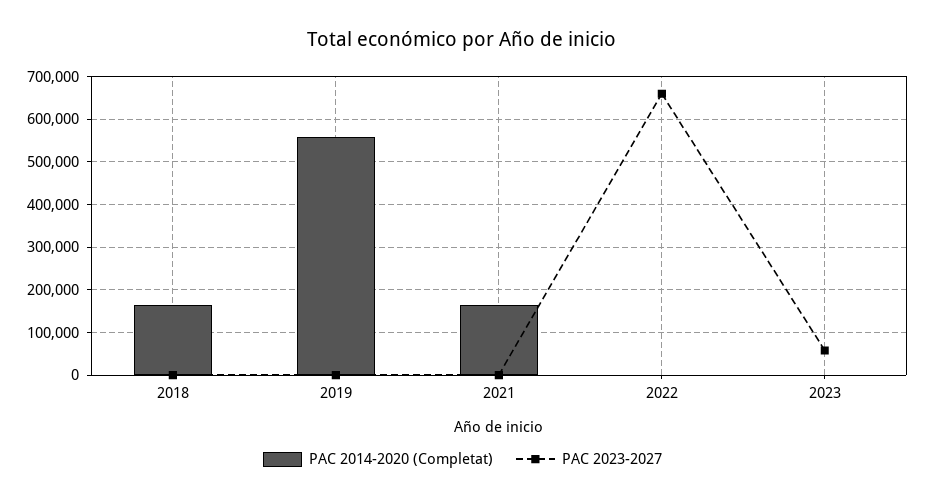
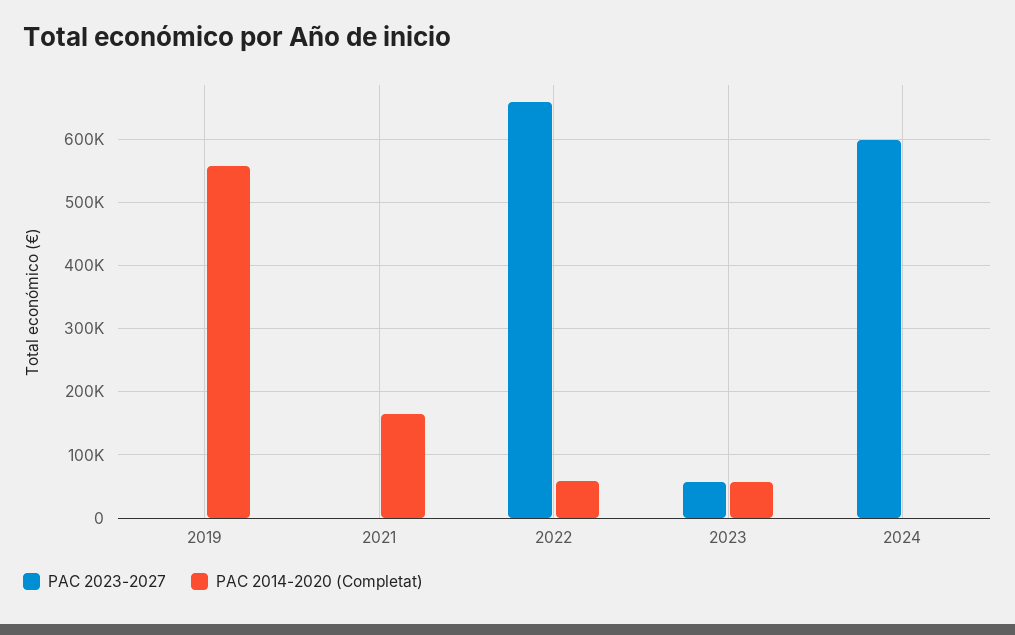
PAC 2014-2020 (Completat), 2018: 160000 -> none
PAC 2023-2027, 2018: 0 -> none
PAC 2014-2020 (Completat), 2022: 0 -> 60000
PAC 2014-2020 (Completat), 2023: 0 -> 60000
PAC 2023-2027, 2024: none -> 600000
PAC 2014-2020 (Completat), 2024: none -> 0

